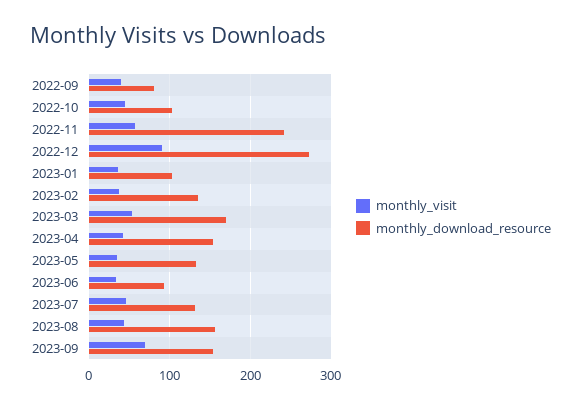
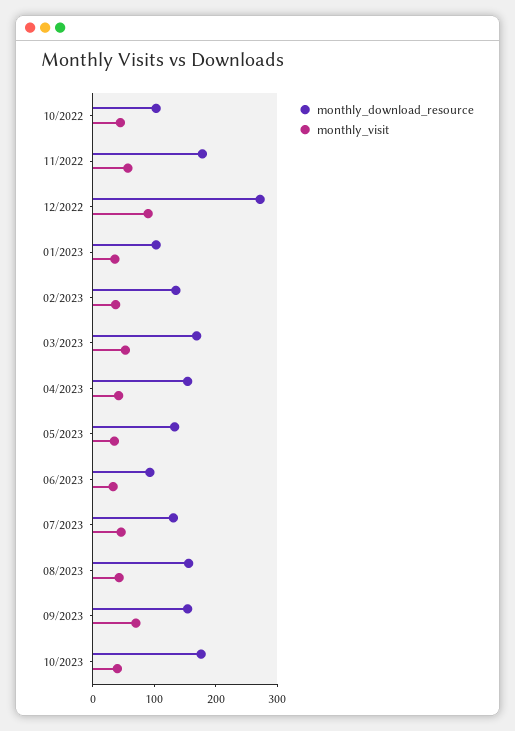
monthly_visit, 2022-09: 40 -> none
monthly_download_resource, 2022-09: 80 -> none
monthly_download_resource, 2022-11: 240 -> 180
monthly_download_resource, 10/2023: none -> 180
monthly_visit, 10/2023: none -> 40

